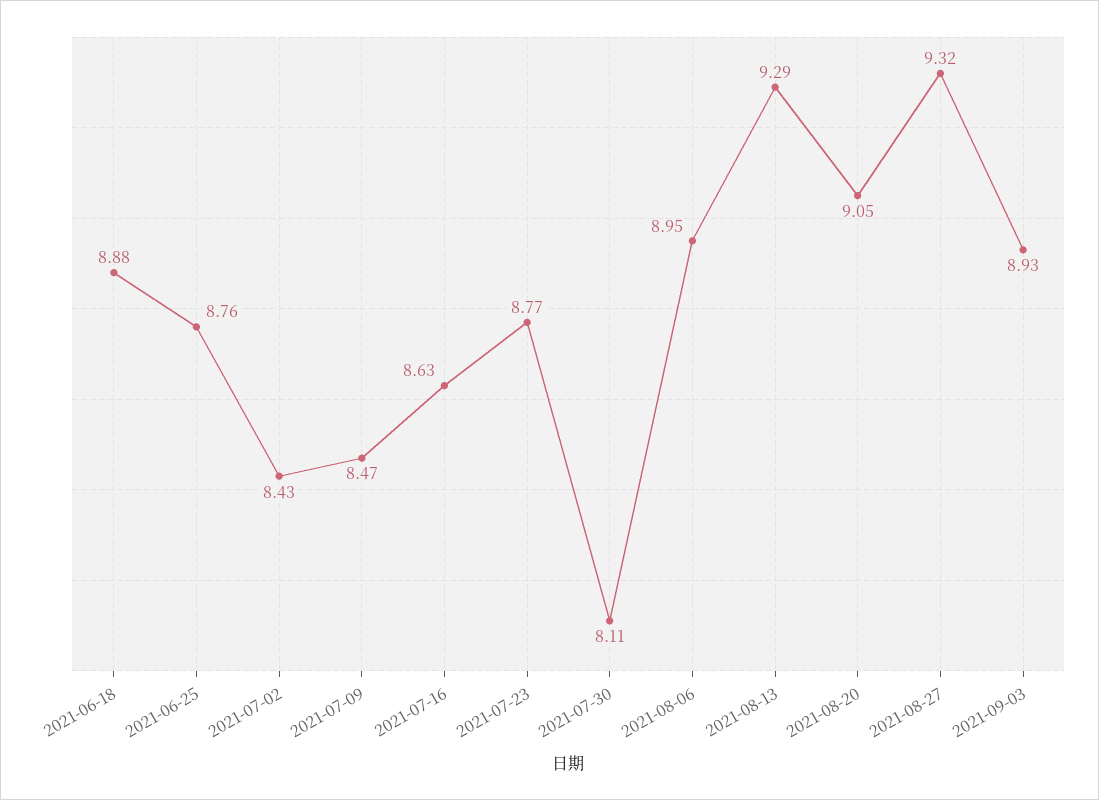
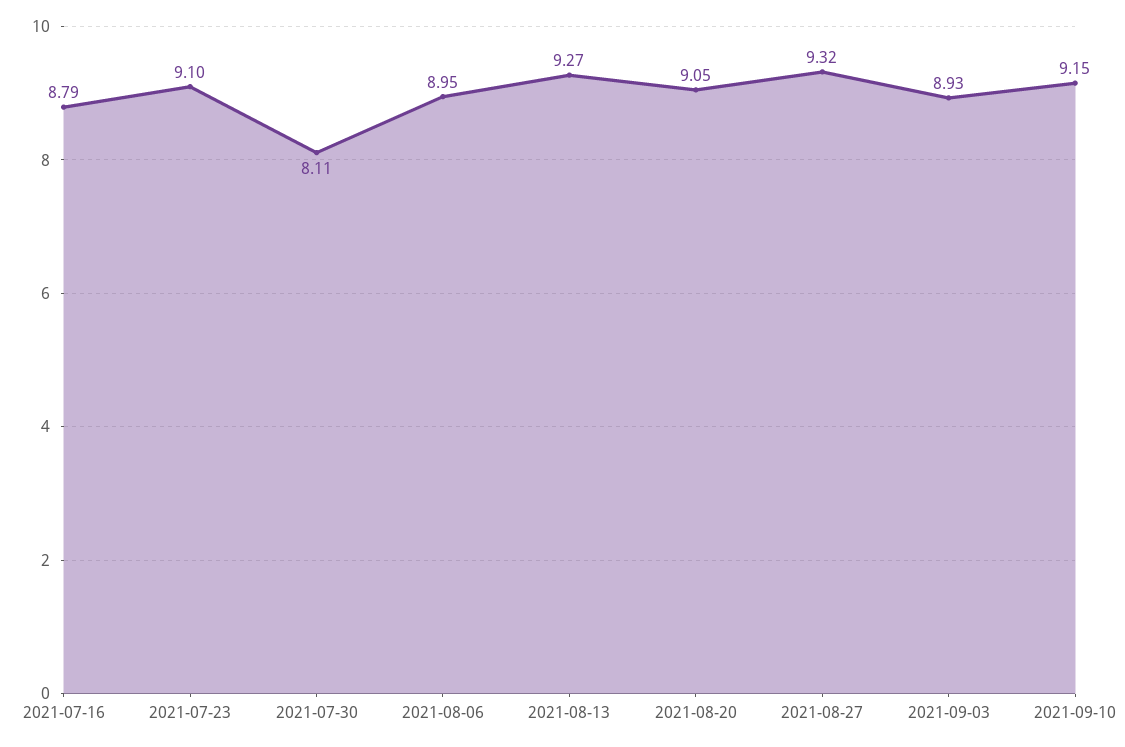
2021-06-18: 8.88 -> none
2021-06-25: 8.76 -> none
2021-07-02: 8.43 -> none
2021-07-09: 8.47 -> none
2021-07-16: 8.63 -> 8.79
2021-07-23: 8.77 -> 9.1
2021-08-13: 9.29 -> 9.27
2021-09-10: none -> 9.15

